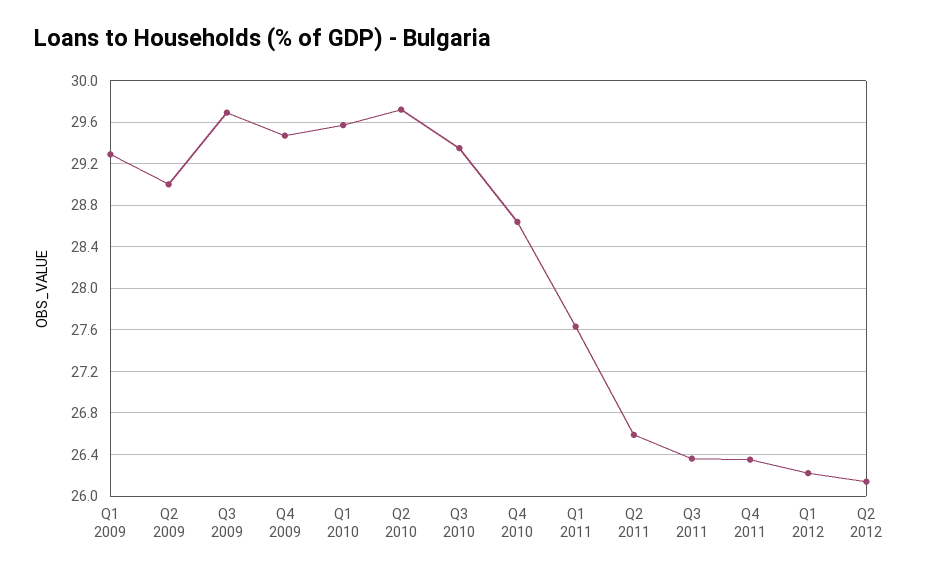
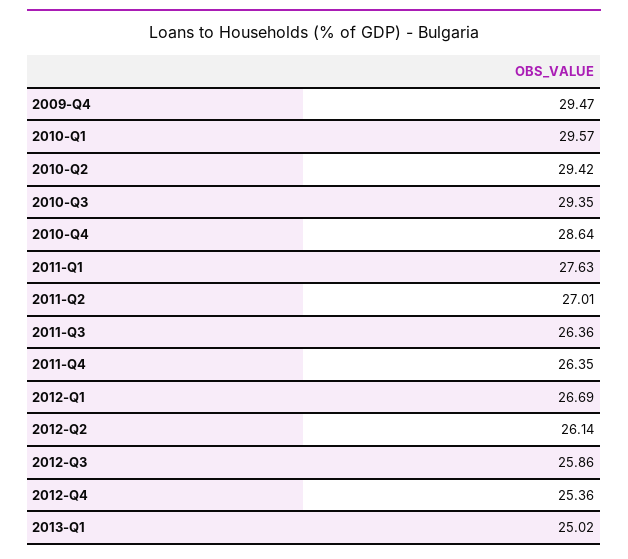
Q1 2009: 29.3 -> none
Q2 2009: 29 -> none
Q3 2009: 29.7 -> none
Q2 2010: 29.7 -> 29.42
Q2 2011: 26.6 -> 27.01
Q1 2012: 26.2 -> 26.69
2012-Q3: none -> 25.86
2012-Q4: none -> 25.36
2013-Q1: none -> 25.02

